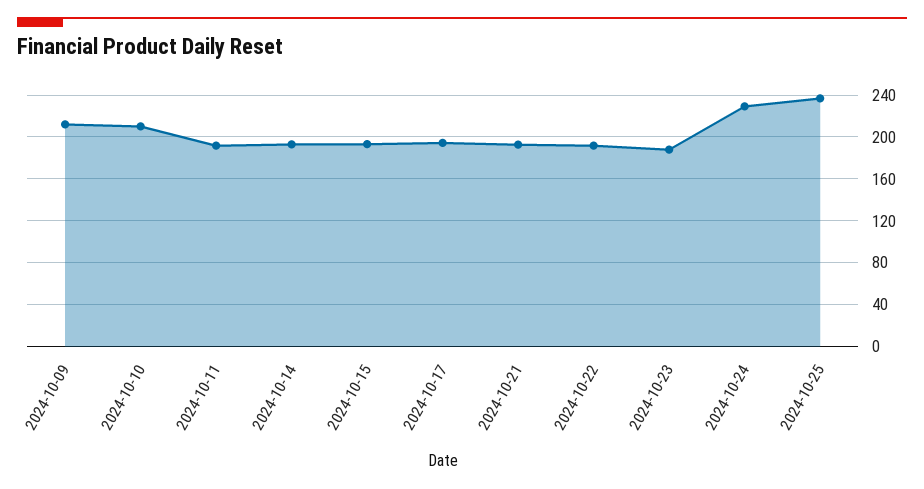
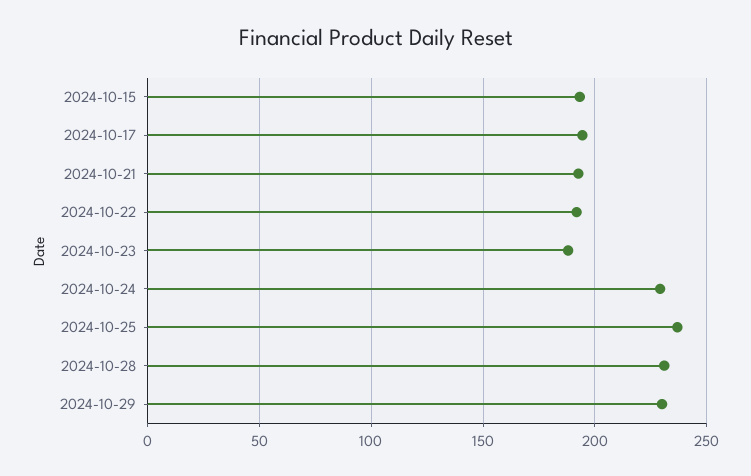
2024-10-09: 210 -> none
2024-10-10: 210 -> none
2024-10-11: 190 -> none
2024-10-14: 190 -> none
2024-10-28: none -> 230
2024-10-29: none -> 230

